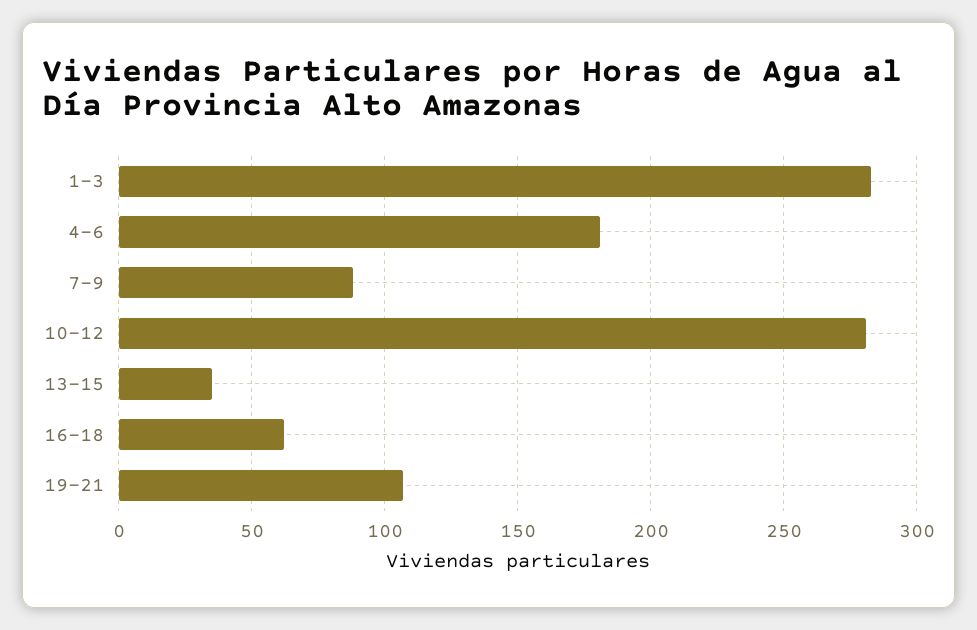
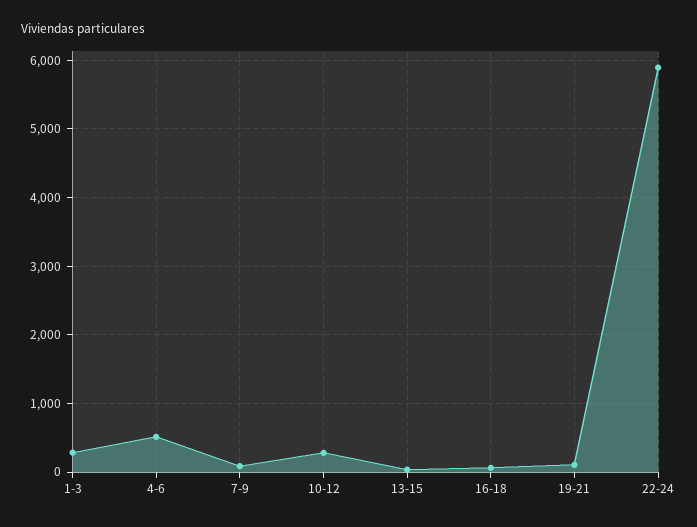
4-6: 180 -> 500
22-24: none -> 5900

